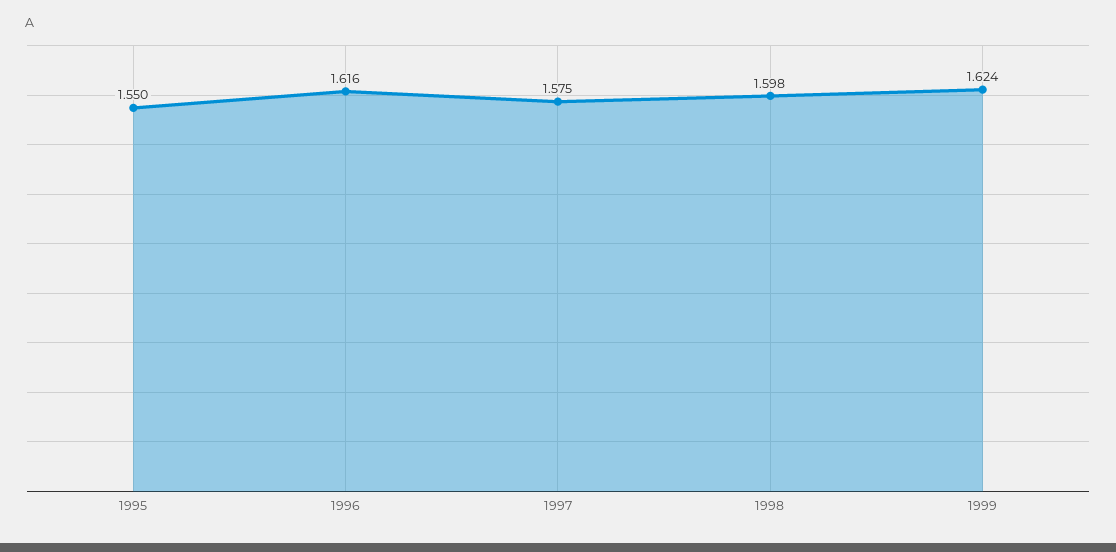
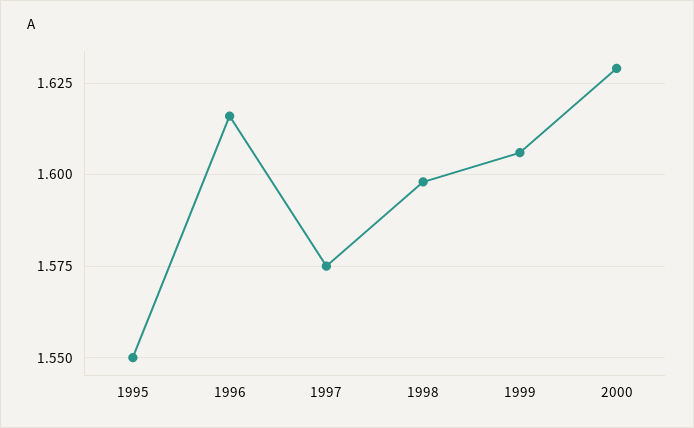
1999: 1.624 -> 1.605
2000: none -> 1.63

